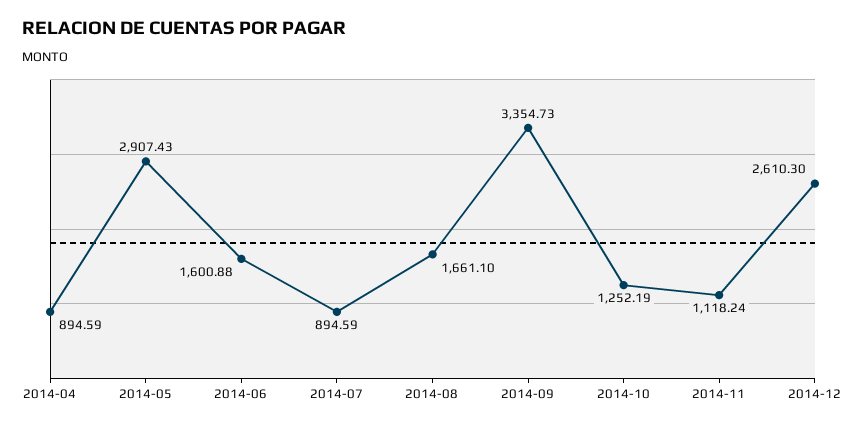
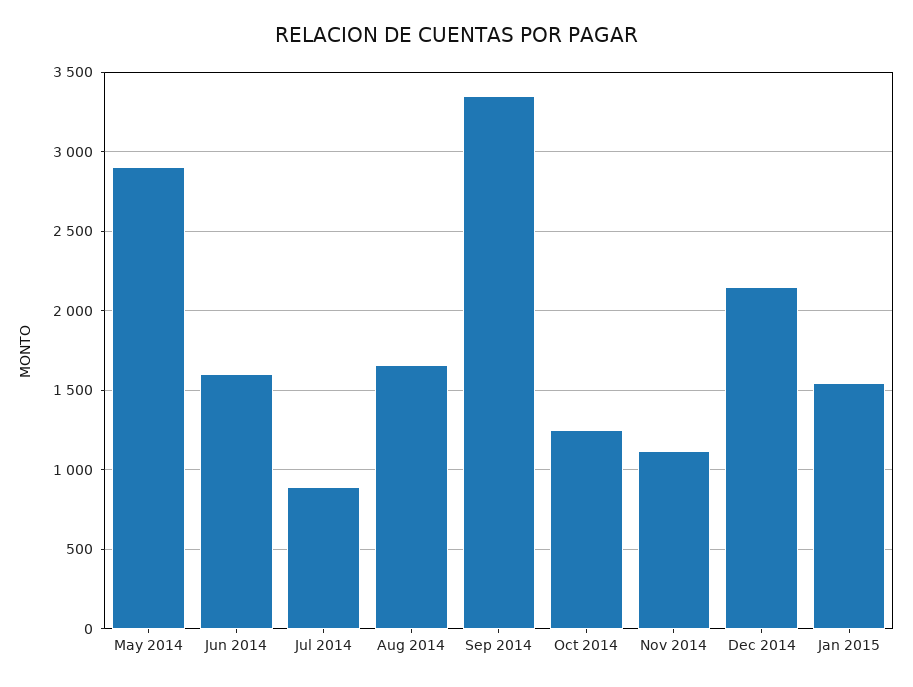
2014-04: 894.59 -> none
2014-12: 2610.3 -> 2150
Jan 2015: none -> 1550

